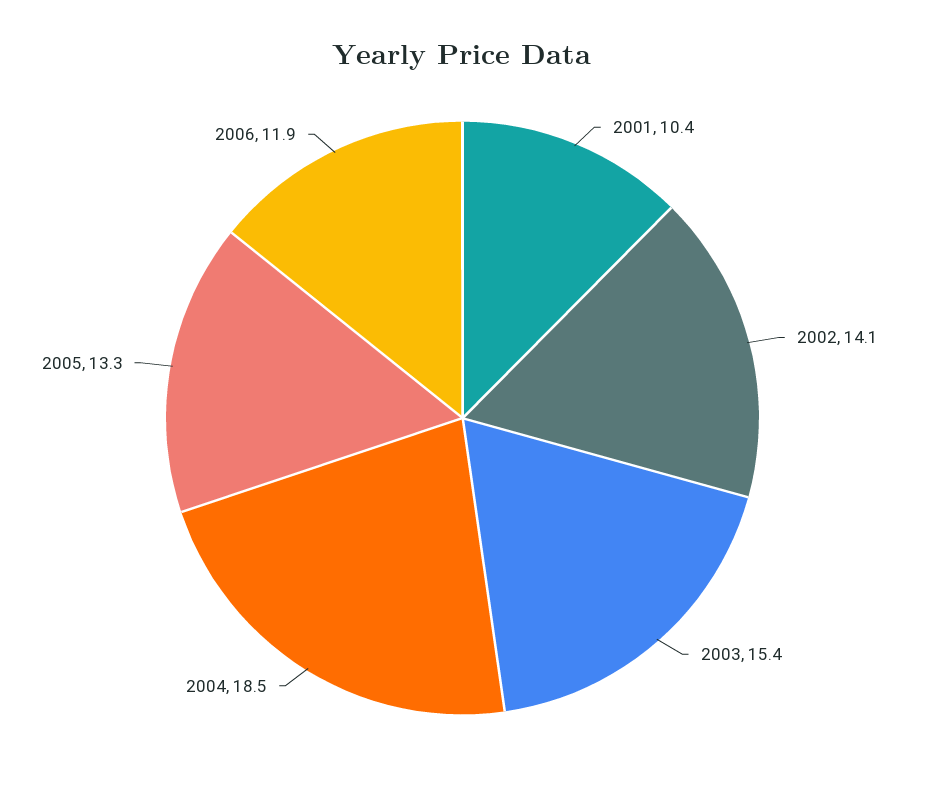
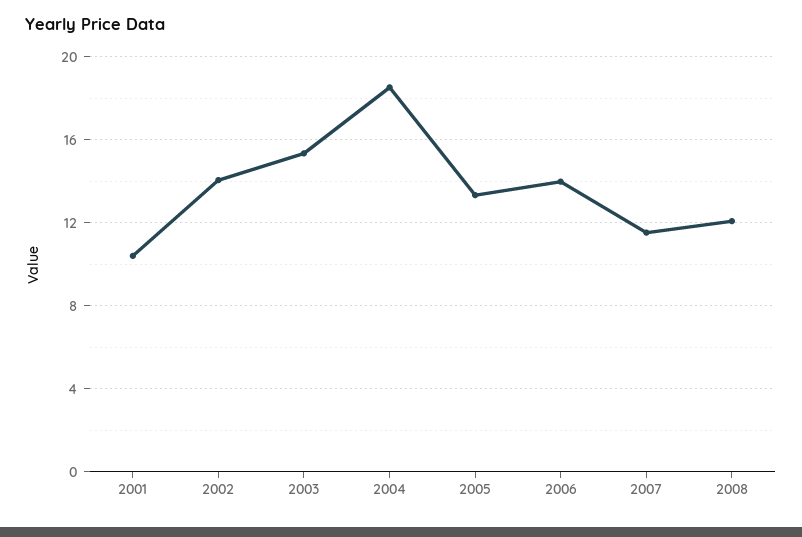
2006: 11.9 -> 14
2007: none -> 11.5
2008: none -> 12

